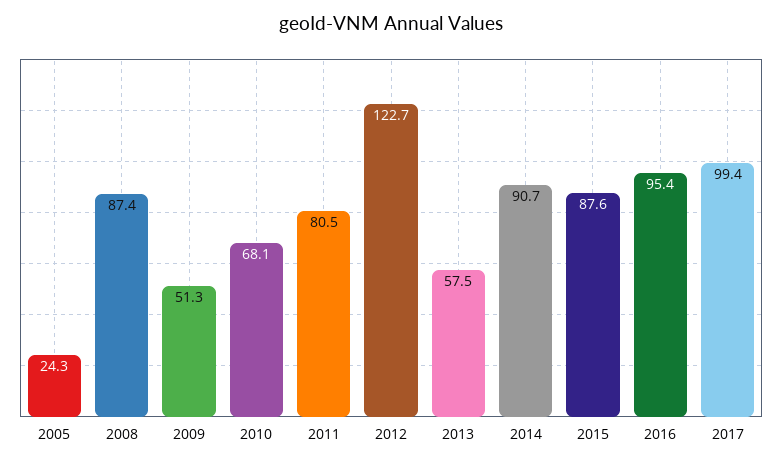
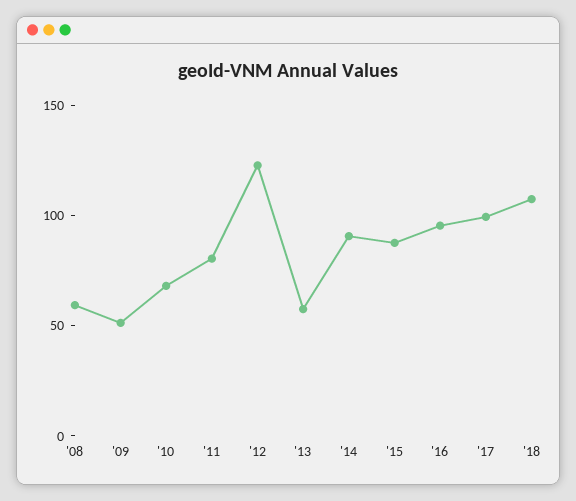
2005: 24.3 -> none
2008: 87.4 -> 60
'18: none -> 110

